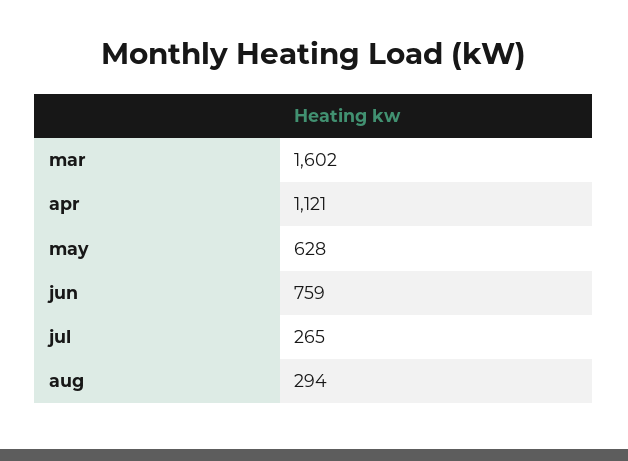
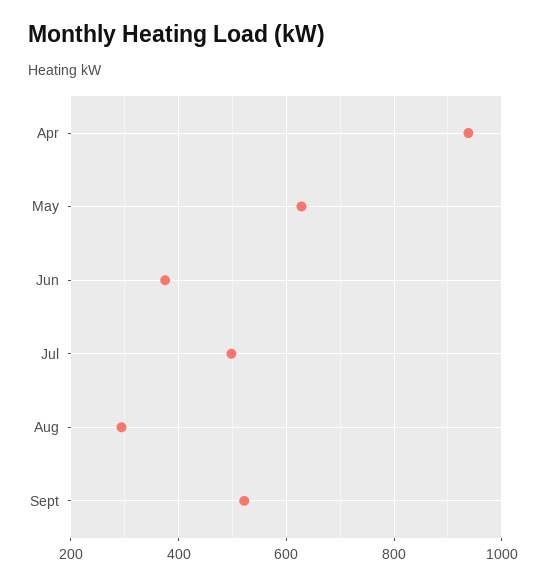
mar: 1602 -> none
apr: 1121 -> 940
jun: 759 -> 380
jul: 265 -> 500
Sept: none -> 520

